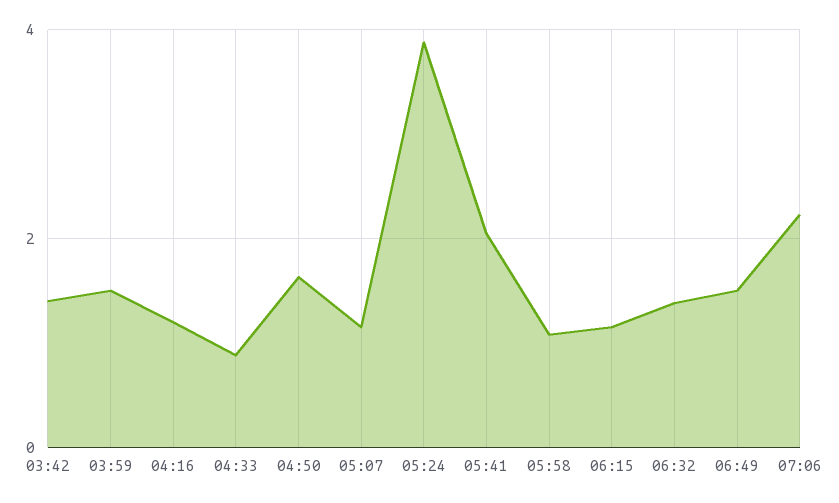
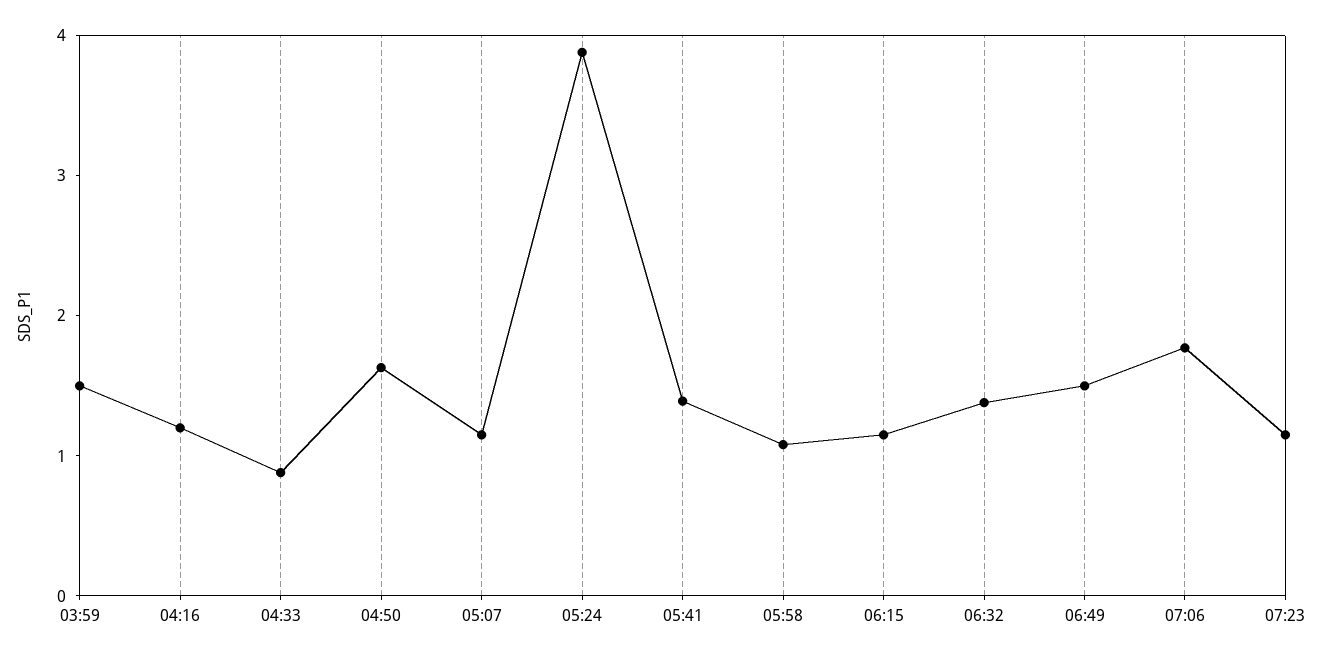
03:42: 1.4 -> none
05:41: 2 -> 1.4
07:06: 2.2 -> 1.8
07:23: none -> 1.2

